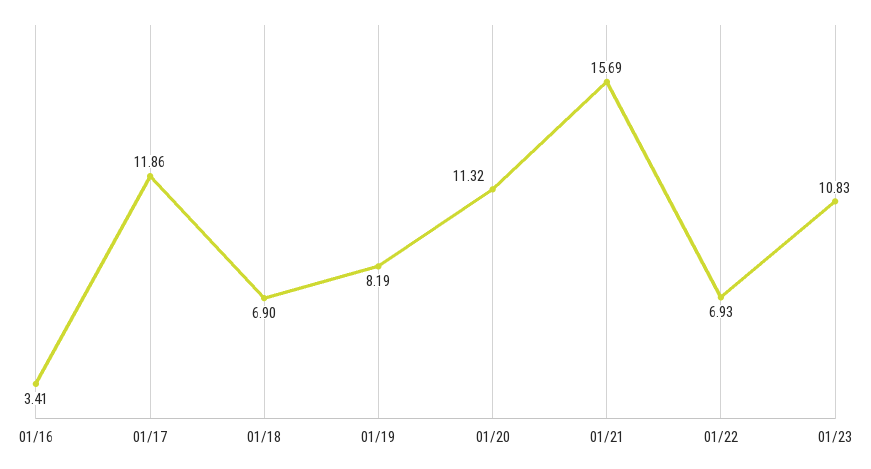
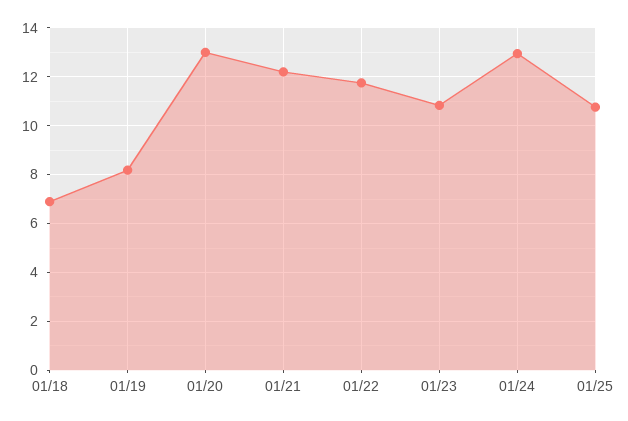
01/16: 3.41 -> none
01/17: 11.86 -> none
01/20: 11.32 -> 13
01/21: 15.69 -> 12.25
01/22: 6.93 -> 11.75
01/24: none -> 13
01/25: none -> 10.75

